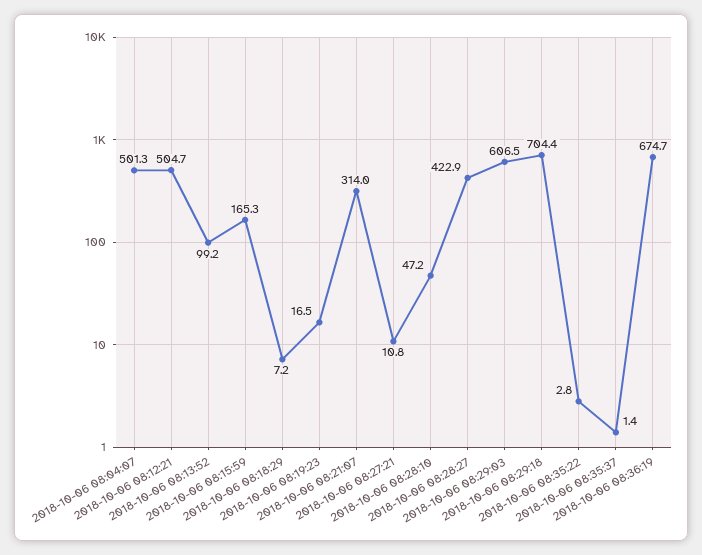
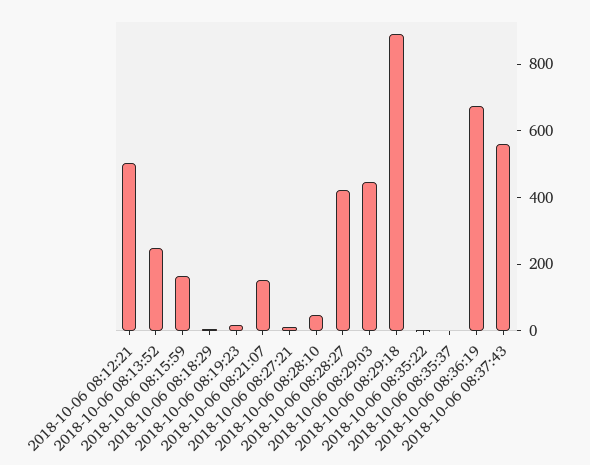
2018-10-06 08:04:07: 501.3 -> none
2018-10-06 08:13:52: 99.2 -> 250
2018-10-06 08:21:07: 314 -> 150
2018-10-06 08:29:03: 606.5 -> 450
2018-10-06 08:29:18: 704.4 -> 900
2018-10-06 08:37:43: none -> 550

